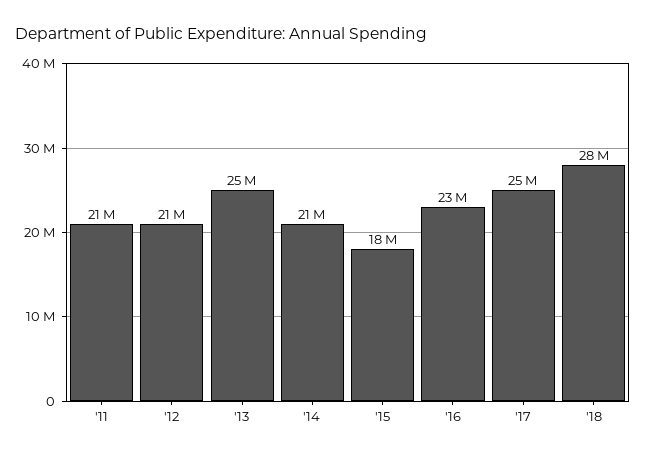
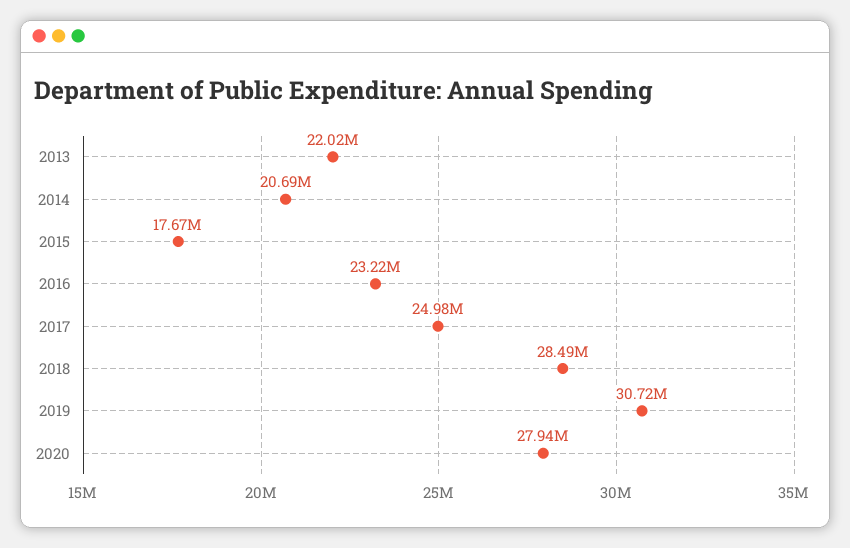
'11: 21000000 -> none
'12: 21000000 -> none
'13: 25000000 -> 22020000
2019: none -> 30720000
2020: none -> 27940000

